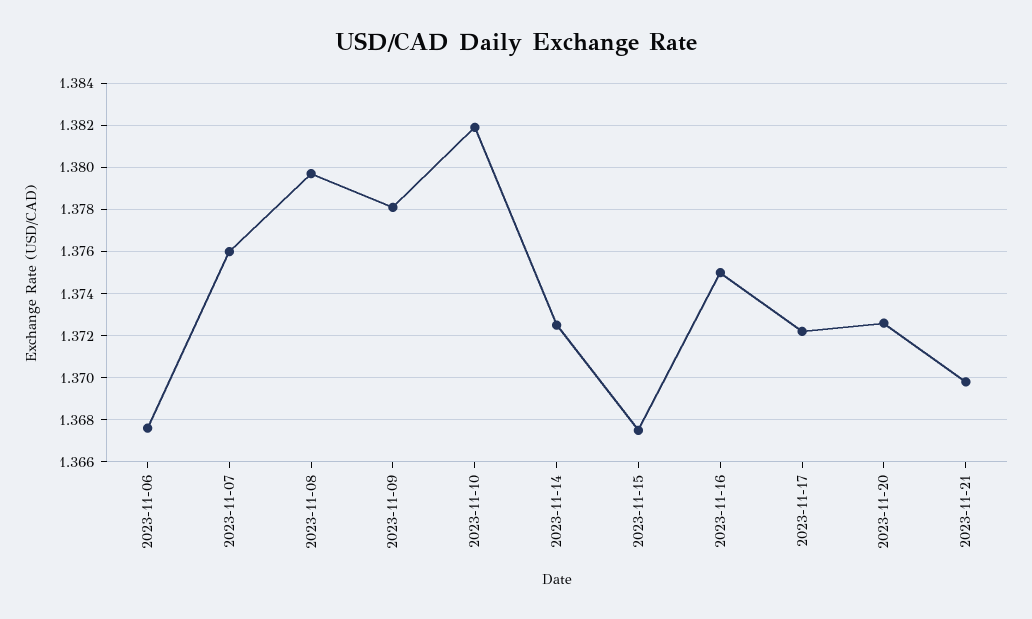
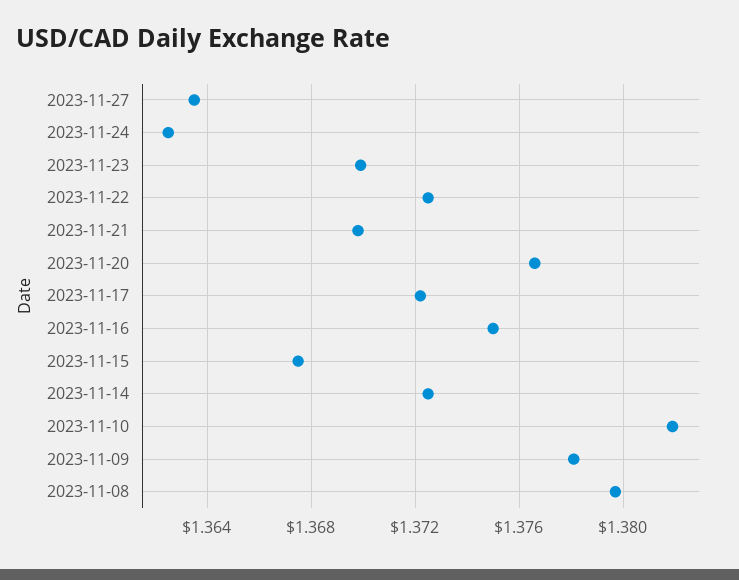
2023-11-06: 1.3675 -> none
2023-11-07: 1.376 -> none
2023-11-20: 1.3725 -> 1.3765
2023-11-27: none -> 1.3635
2023-11-24: none -> 1.3625
2023-11-23: none -> 1.37
2023-11-22: none -> 1.3725

